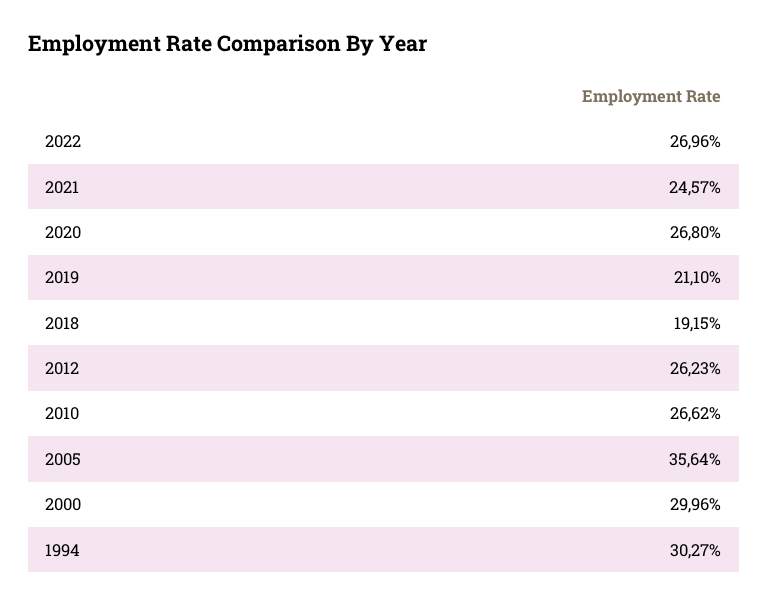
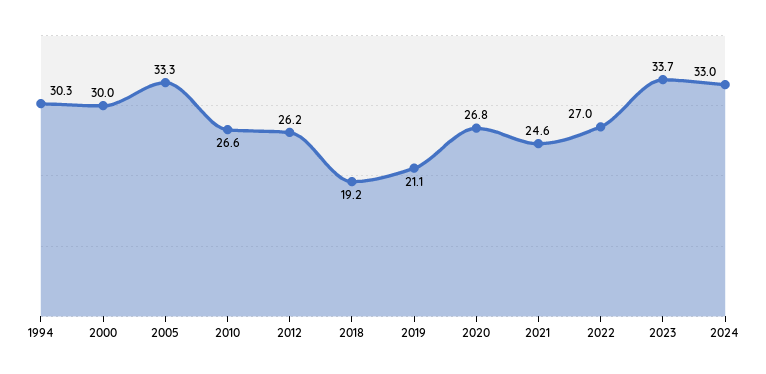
2005: 35.64 -> 33.3
2023: none -> 33.7
2024: none -> 33

